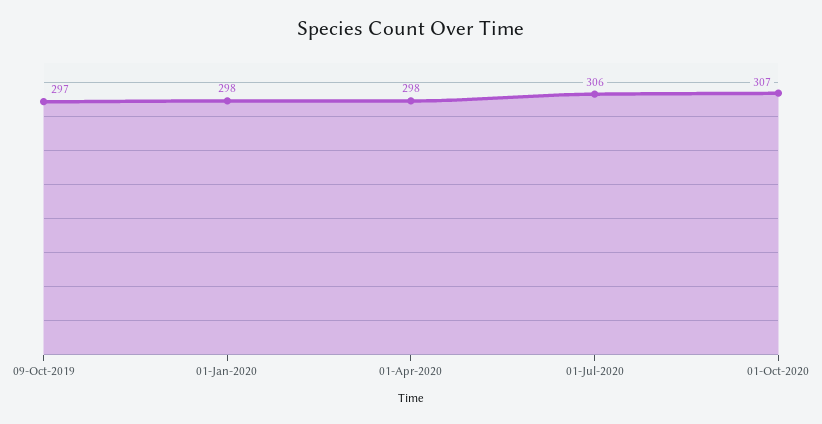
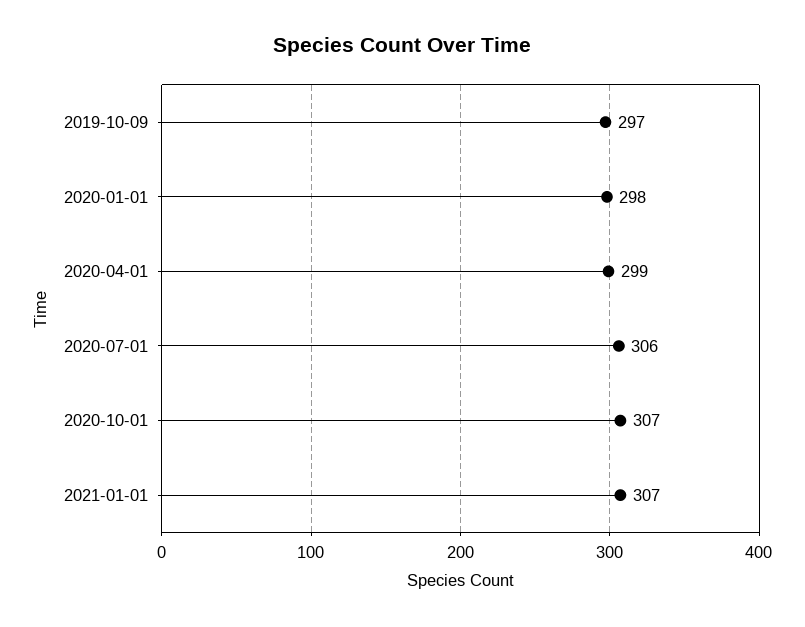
01-Apr-2020: 298 -> 299
2021-01-01: none -> 307

